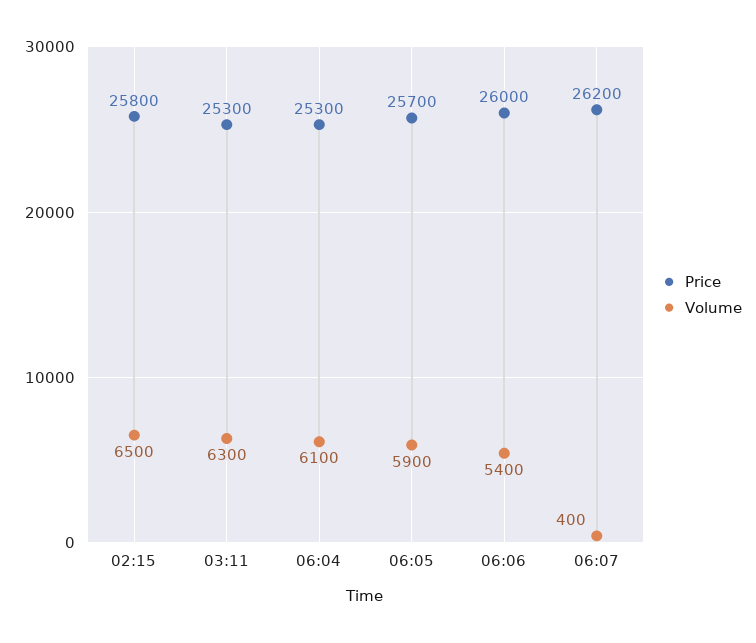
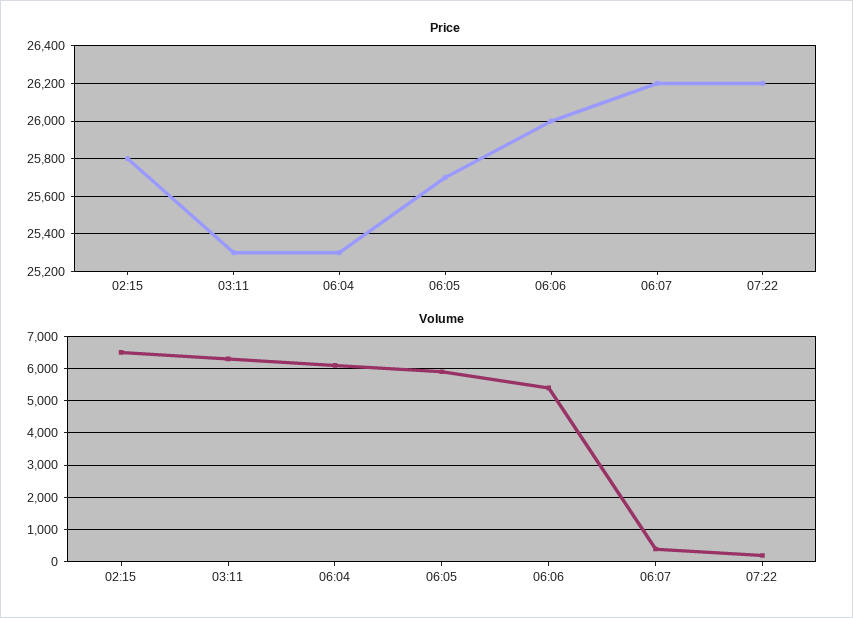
Price, 07:22: none -> 26200
Volume, 07:22: none -> 200

